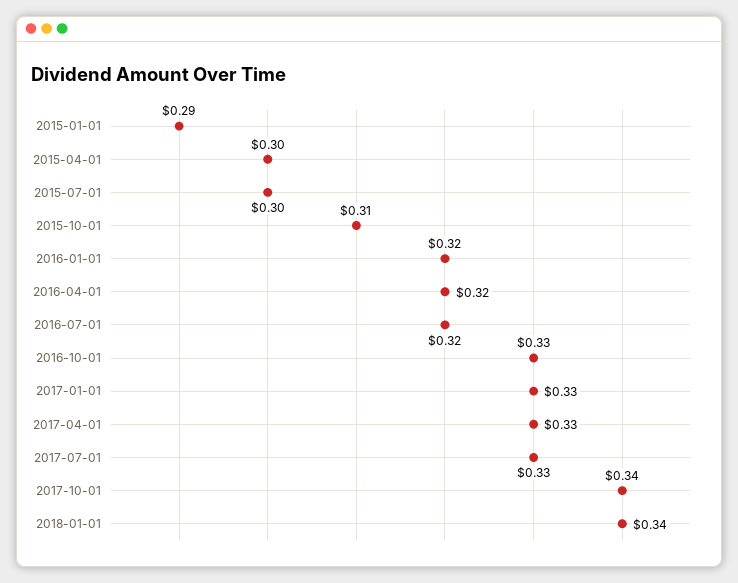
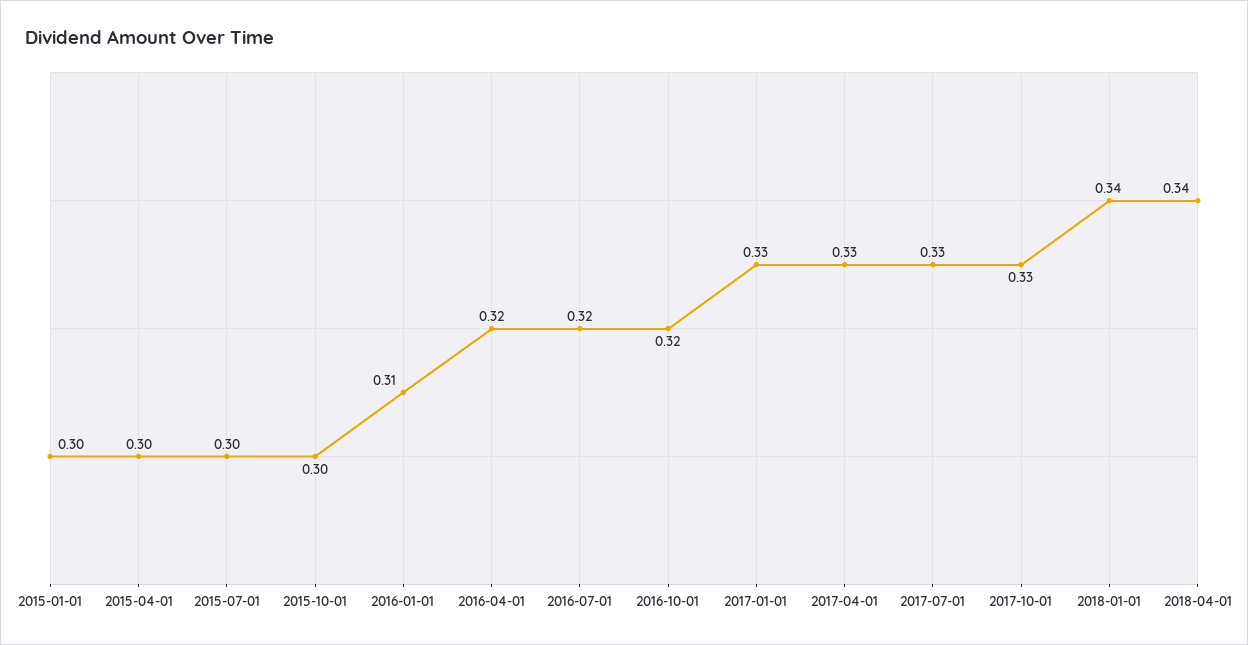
2015-01-01: 0.29 -> 0.3
2015-10-01: 0.31 -> 0.3
2016-01-01: 0.32 -> 0.31
2016-10-01: 0.33 -> 0.32
2017-10-01: 0.34 -> 0.33
2018-04-01: none -> 0.34

